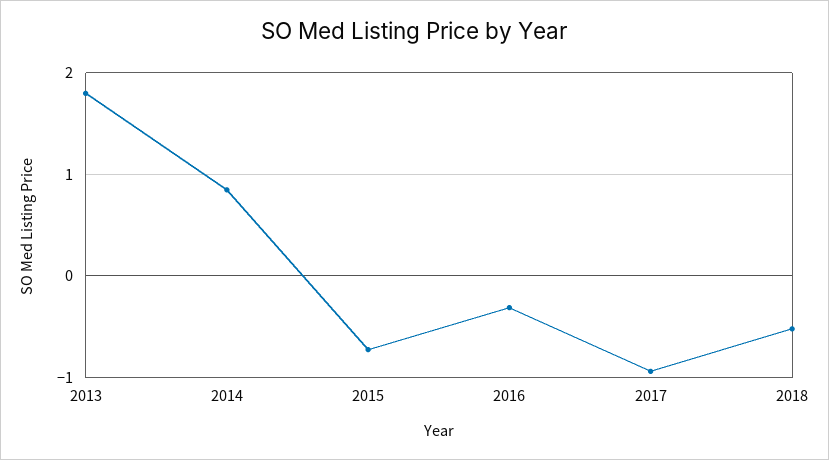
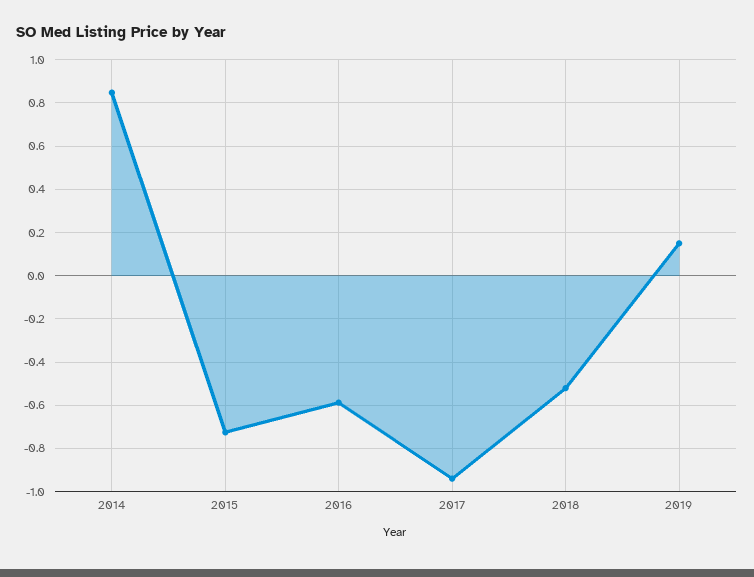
2013: 1.8 -> none
2016: -0.3 -> -0.6
2019: none -> 0.15

